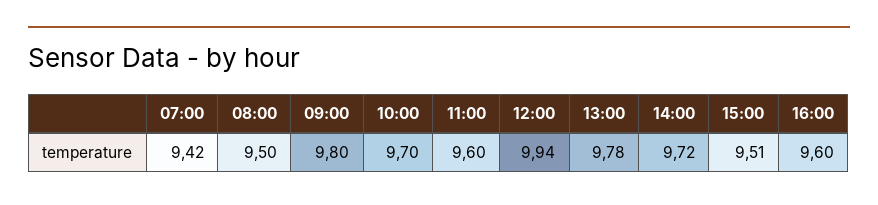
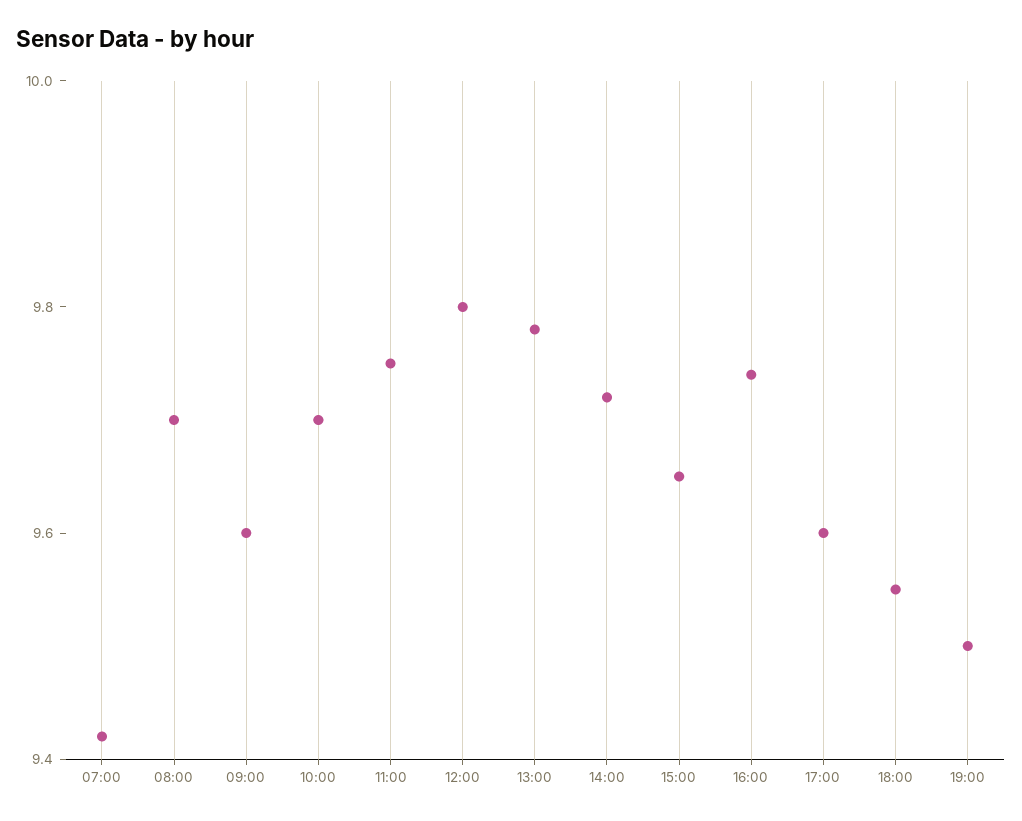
08:00: 9.5 -> 9.7
09:00: 9.8 -> 9.6
11:00: 9.6 -> 9.75
12:00: 9.94 -> 9.8
15:00: 9.51 -> 9.65
16:00: 9.6 -> 9.75
17:00: none -> 9.6
18:00: none -> 9.55
19:00: none -> 9.5

